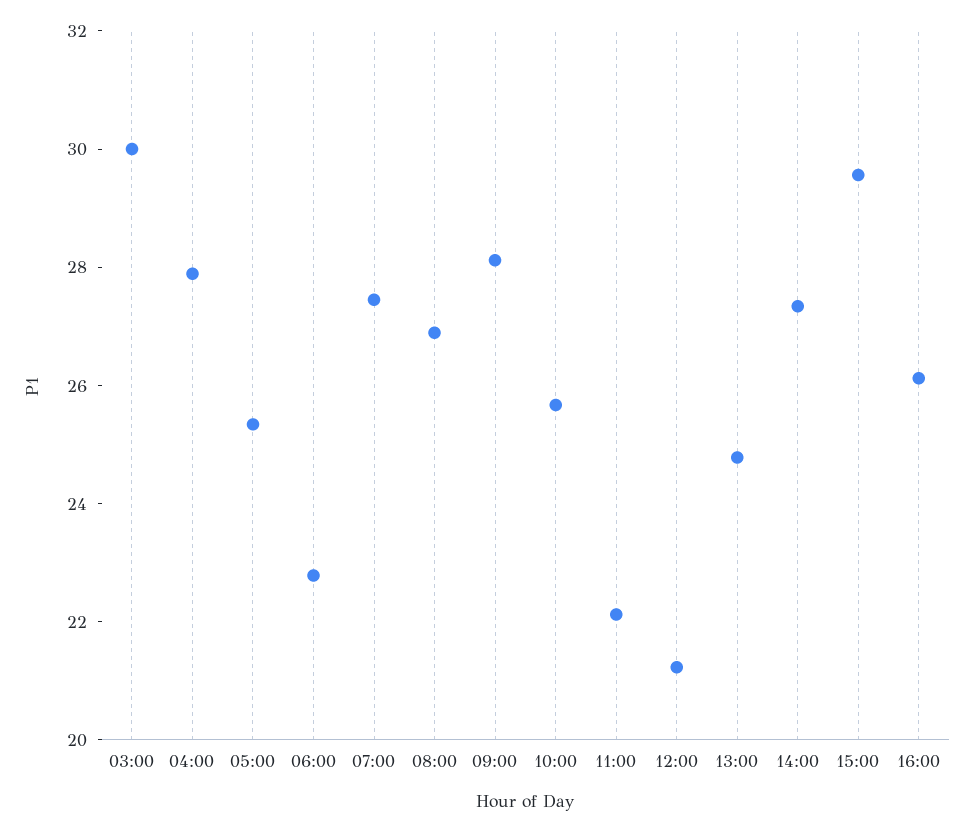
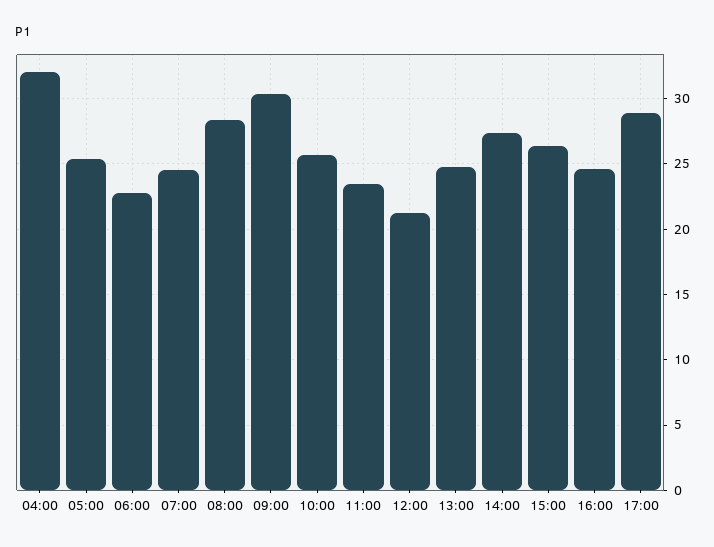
03:00: 30 -> none
04:00: 28 -> 32
07:00: 27.5 -> 24.5
08:00: 27 -> 28.5
09:00: 28 -> 30.5
11:00: 22 -> 23.5
15:00: 29.5 -> 26.5
16:00: 26 -> 24.5
17:00: none -> 29

